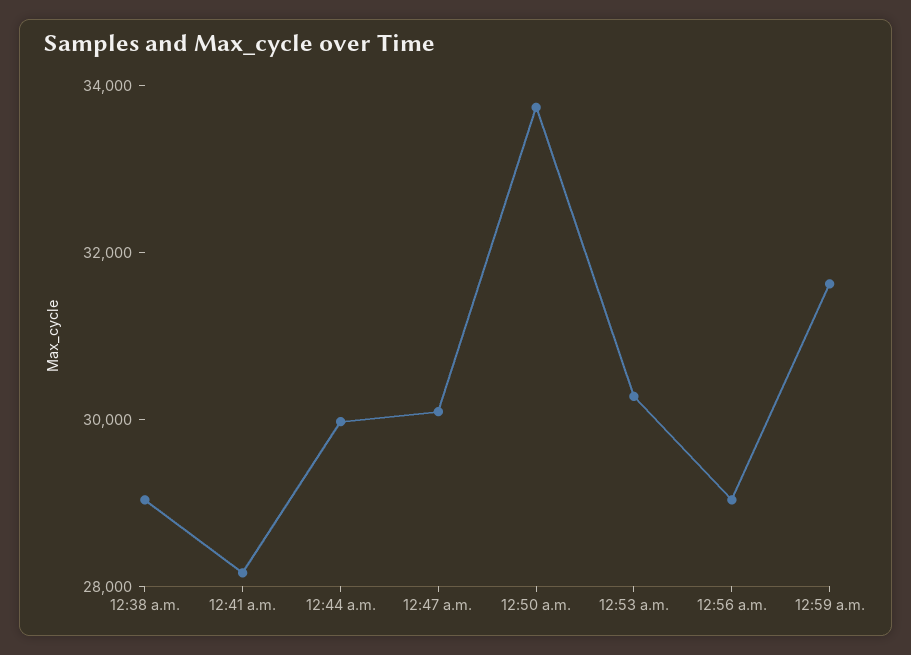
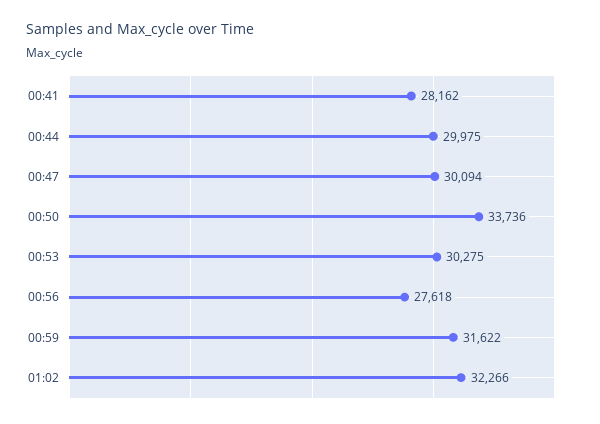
12:38 a.m.: 29000 -> none
12:56 a.m.: 29000 -> 27618
01:02: none -> 32266

